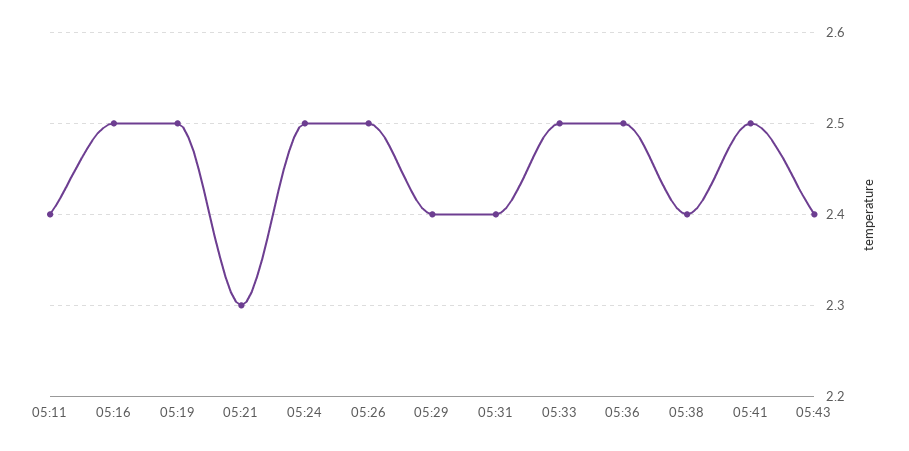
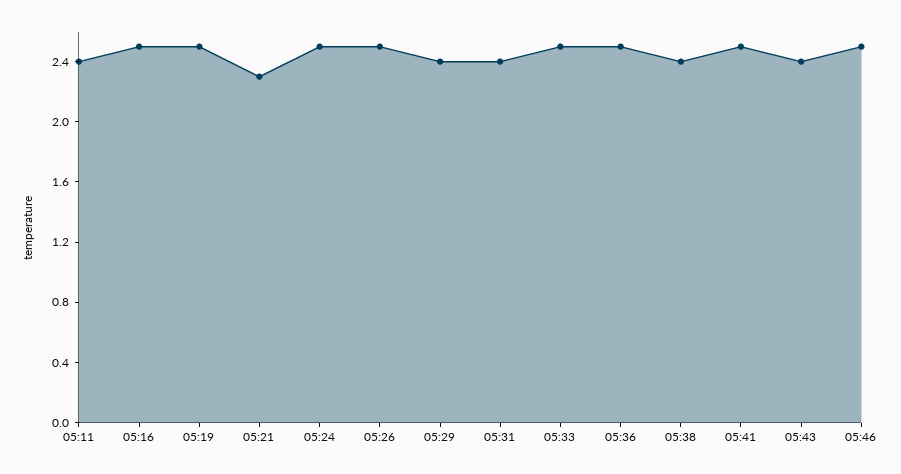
05:46: none -> 2.5

